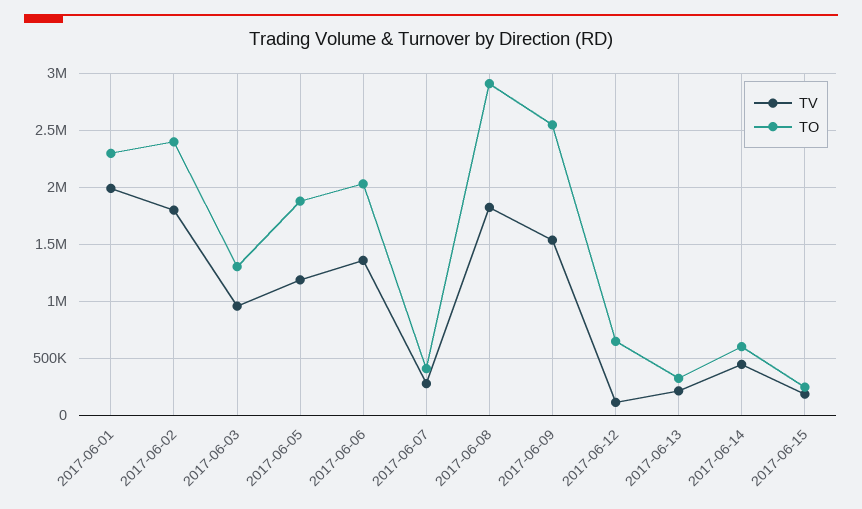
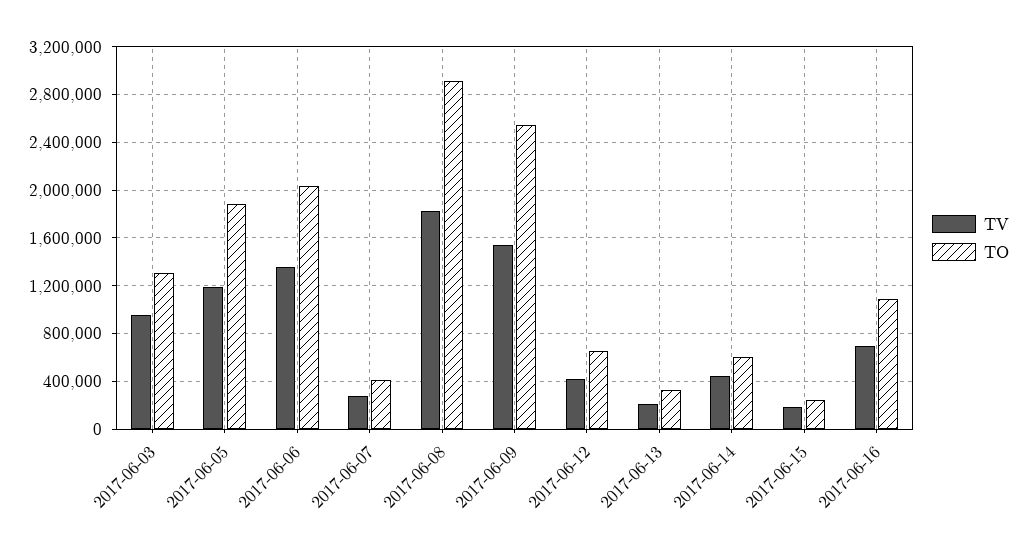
TV, 2017-06-01: 2000000 -> none
TO, 2017-06-01: 2300000 -> none
TV, 2017-06-02: 1800000 -> none
TO, 2017-06-02: 2400000 -> none
TV, 2017-06-12: 100000 -> 400000
TV, 2017-06-16: none -> 700000
TO, 2017-06-16: none -> 1100000

